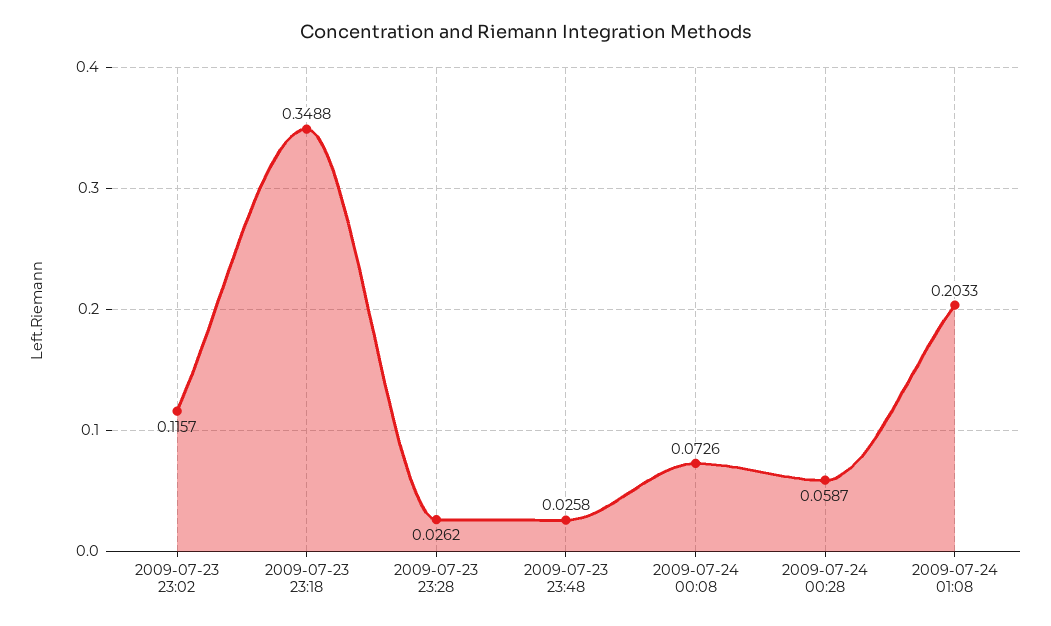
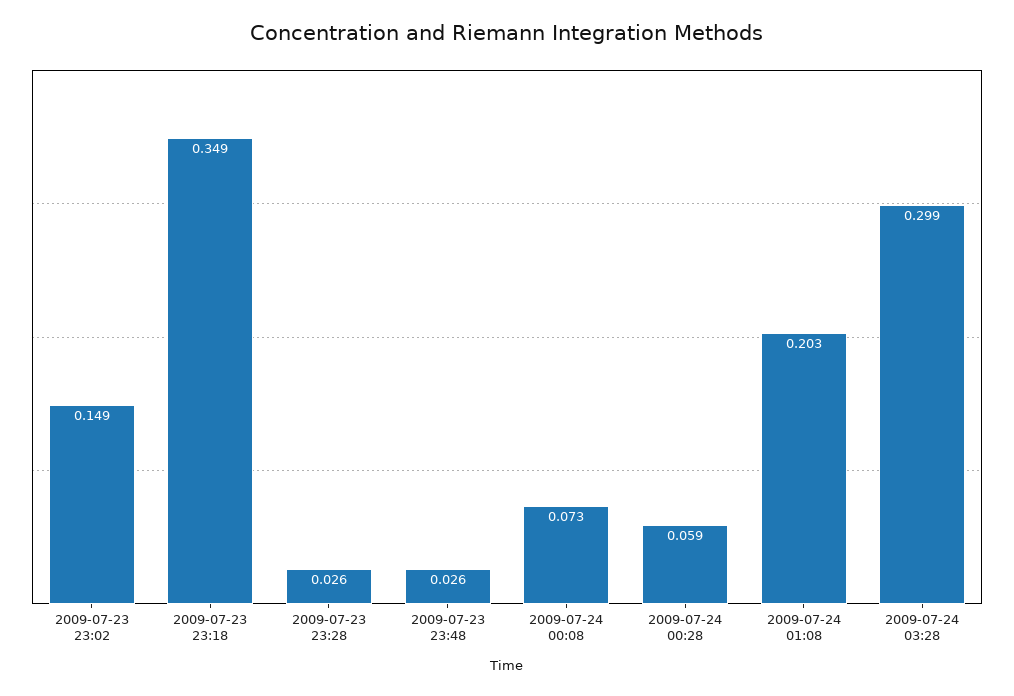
2009-07-23 23:02: 0.1157 -> 0.149
2009-07-24 03:28: none -> 0.299

